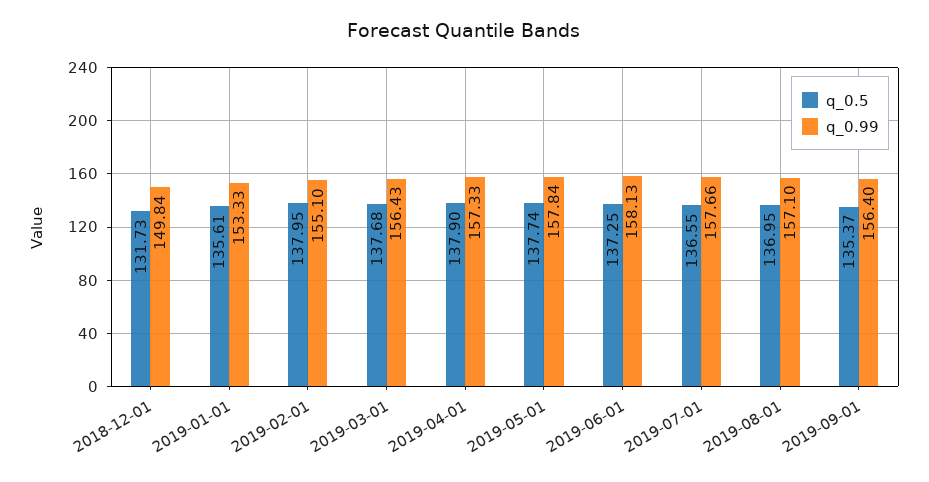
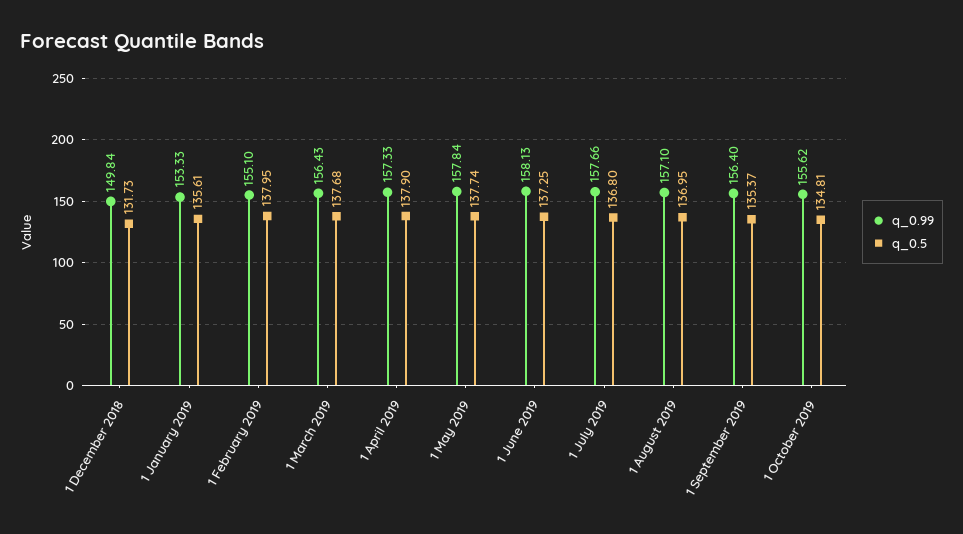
q_0.5, 2019-07-01: 136.55 -> 136.8
q_0.99, 1 October 2019: none -> 155.62
q_0.5, 1 October 2019: none -> 134.81

